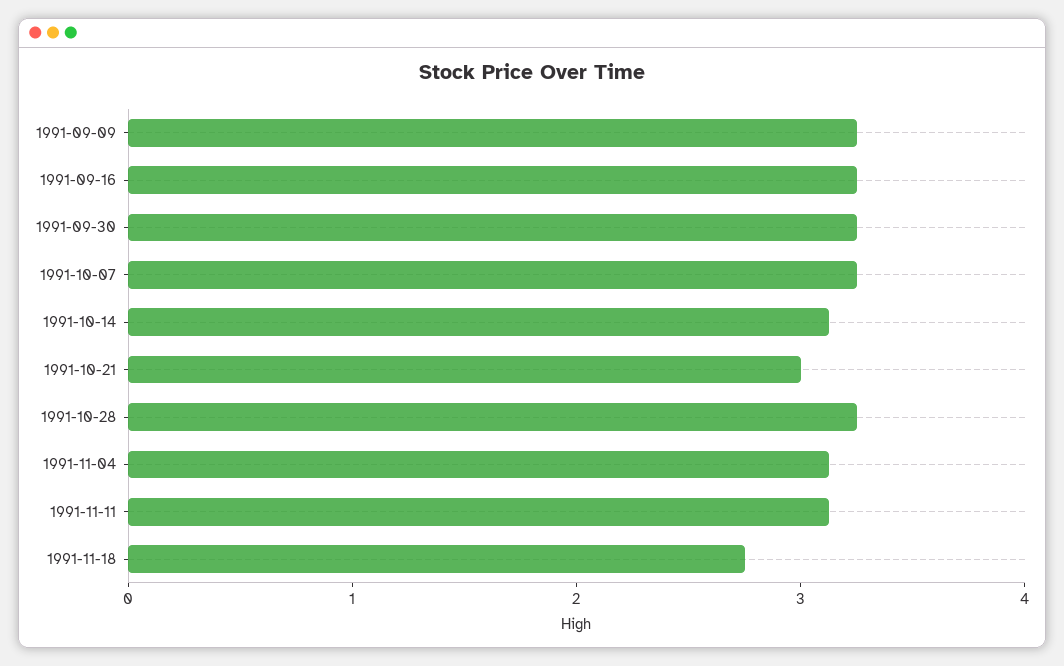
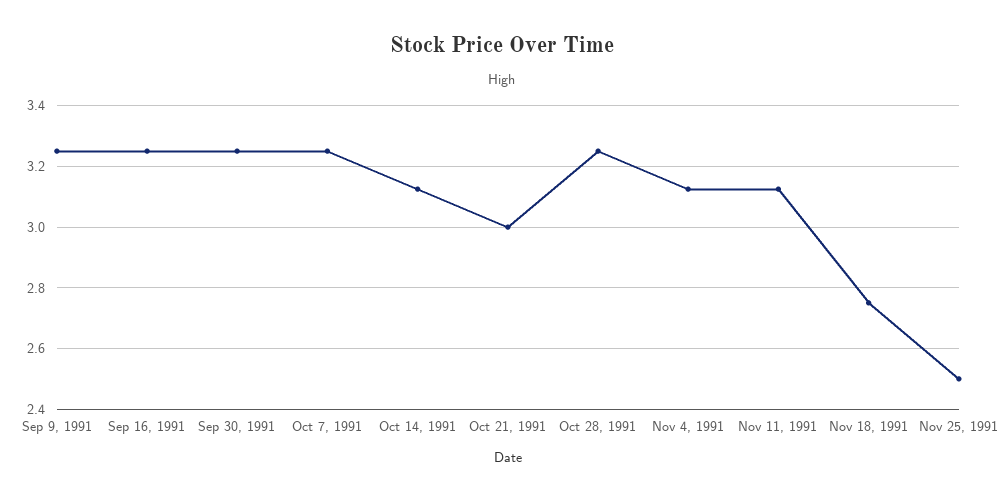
Nov 25, 1991: none -> 2.5

